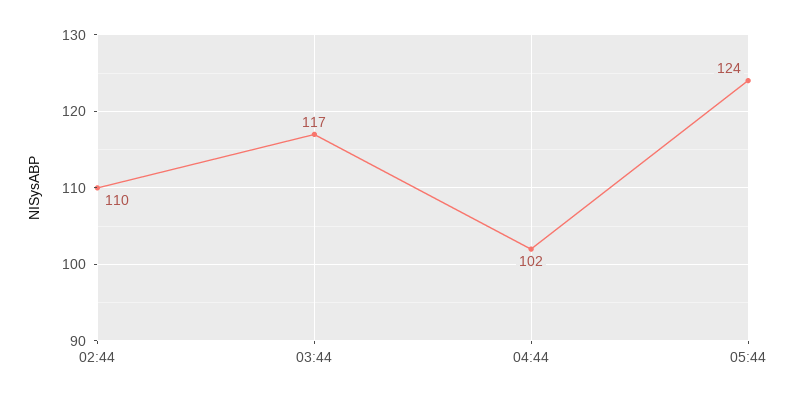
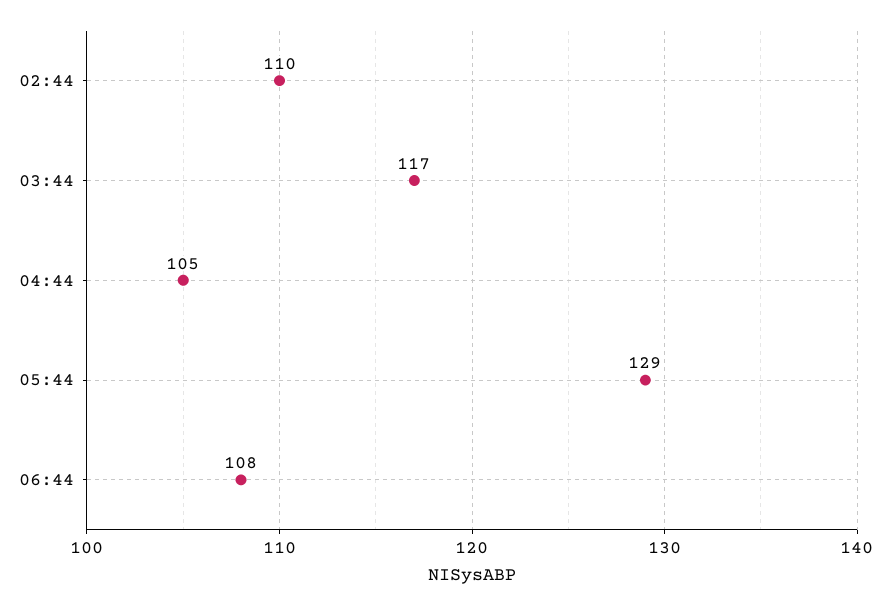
04:44: 102 -> 105
05:44: 124 -> 129
06:44: none -> 108

